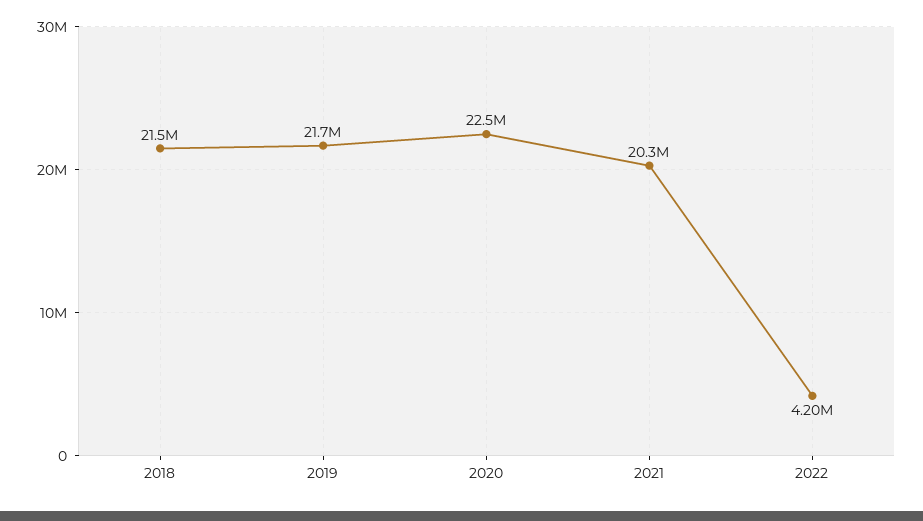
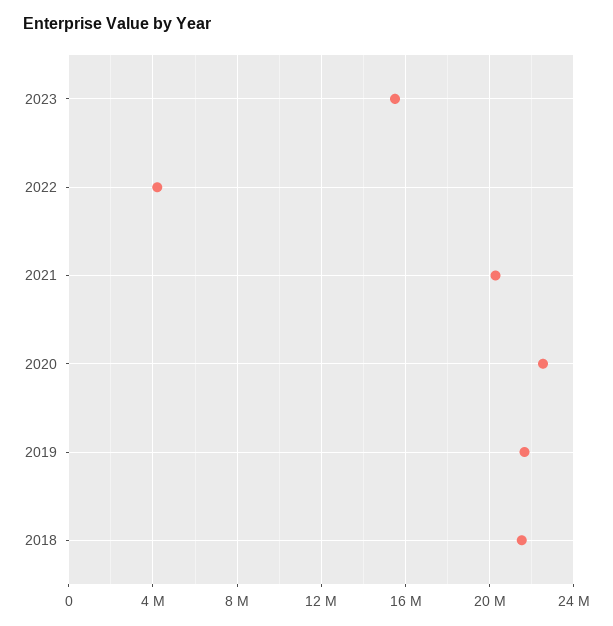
2023: none -> 15500000

